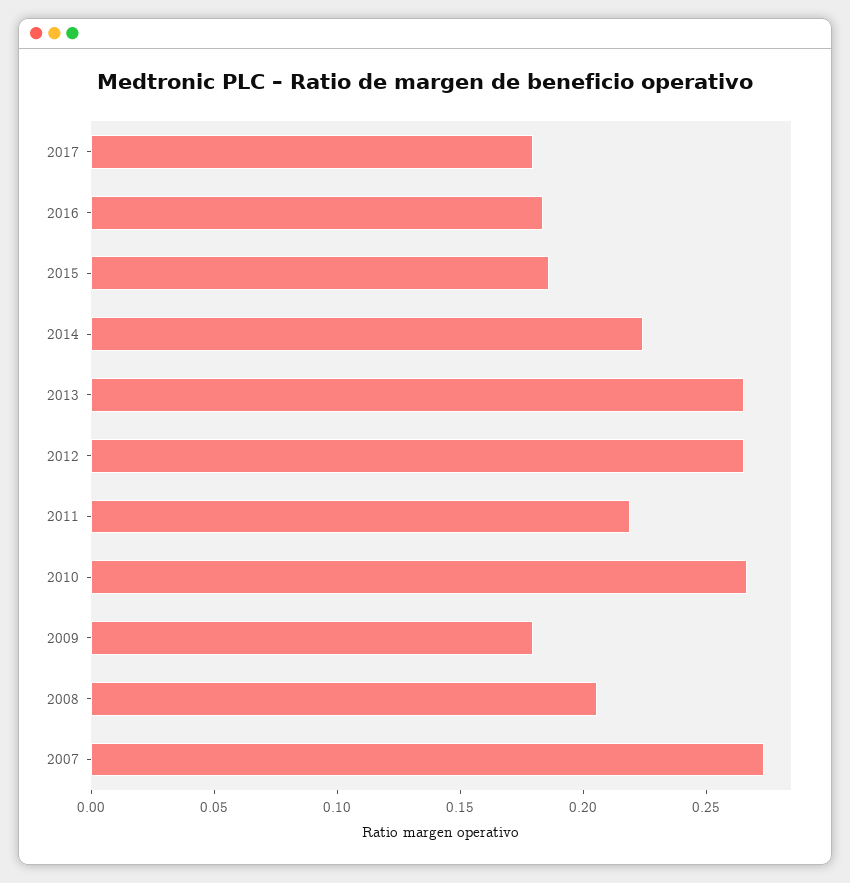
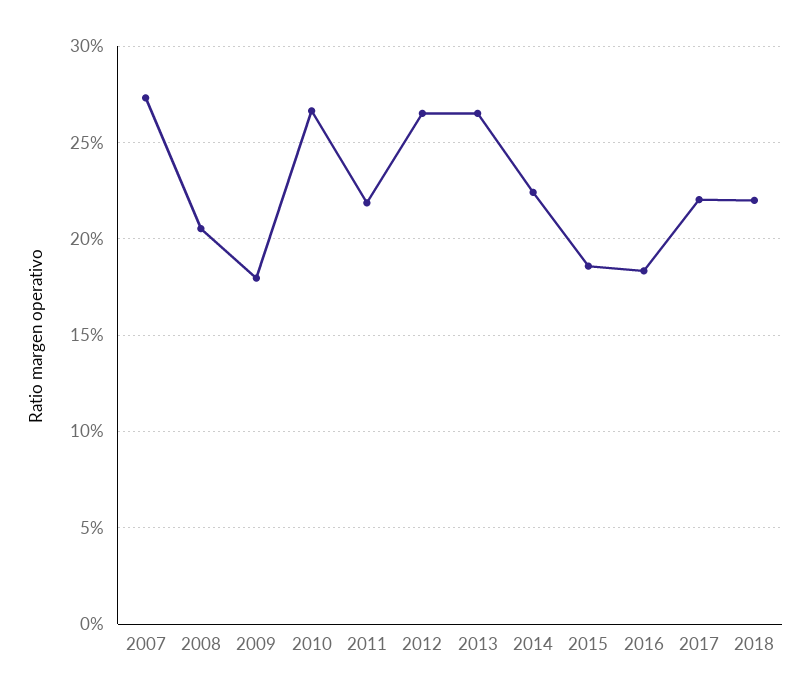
2017: 0.18 -> 0.22
2018: none -> 0.22

